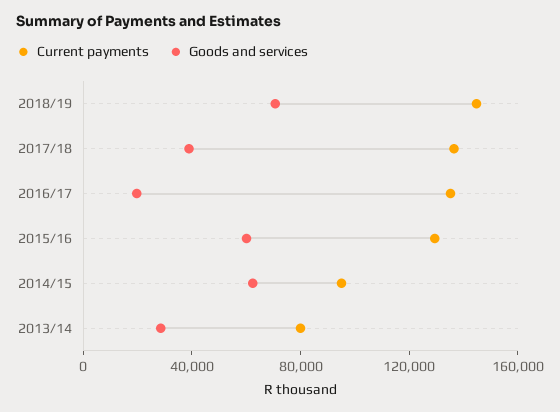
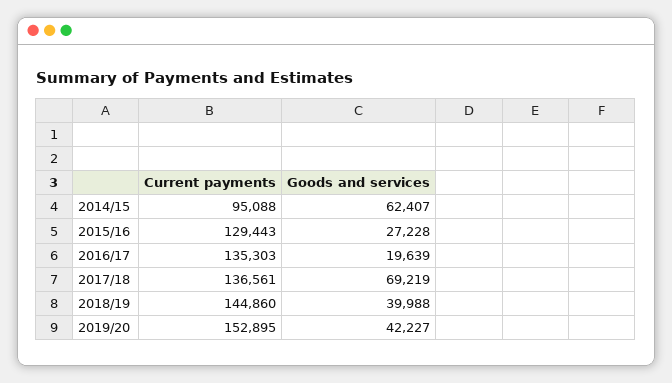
Goods and services, 2018/19: 70000 -> 39988
Goods and services, 2017/18: 40000 -> 69219
Goods and services, 2015/16: 60000 -> 27228
Current payments, 2013/14: 80000 -> none
Goods and services, 2013/14: 30000 -> none
Current payments, 2019/20: none -> 152895
Goods and services, 2019/20: none -> 42227

